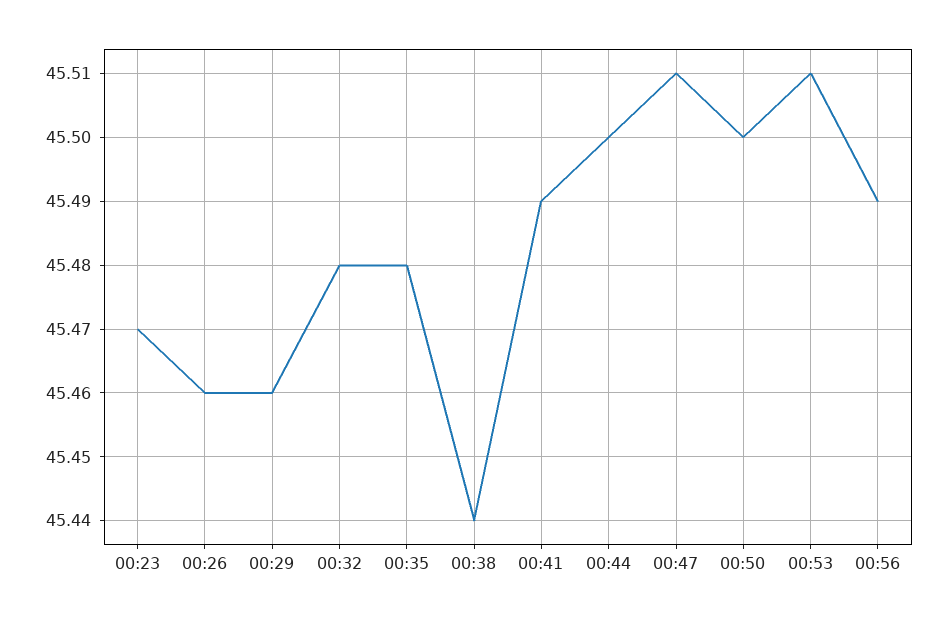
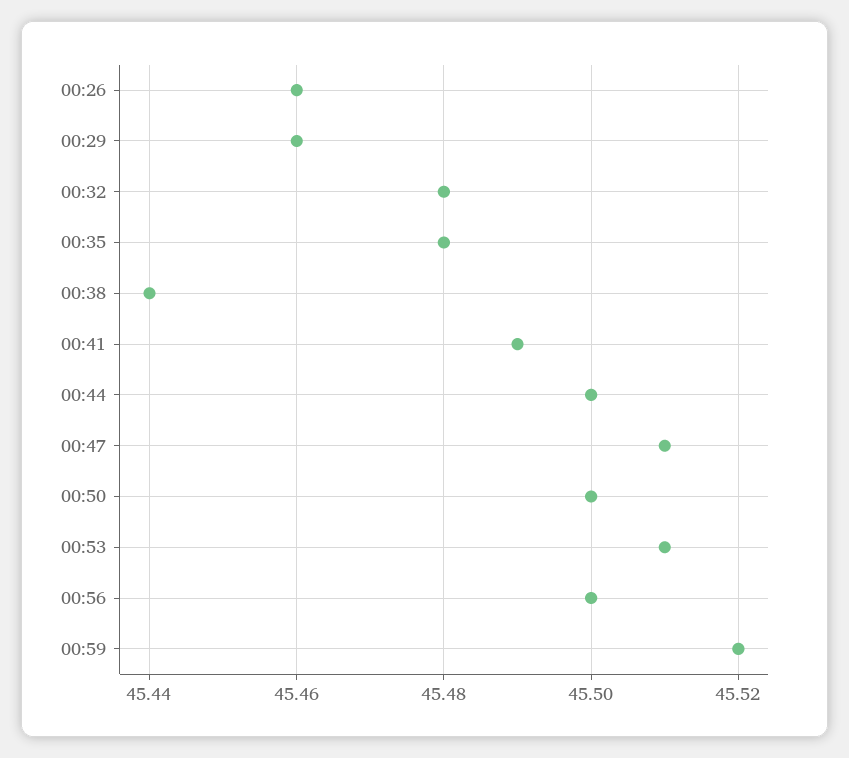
00:23: 45.47 -> none
00:56: 45.49 -> 45.5
00:59: none -> 45.52

